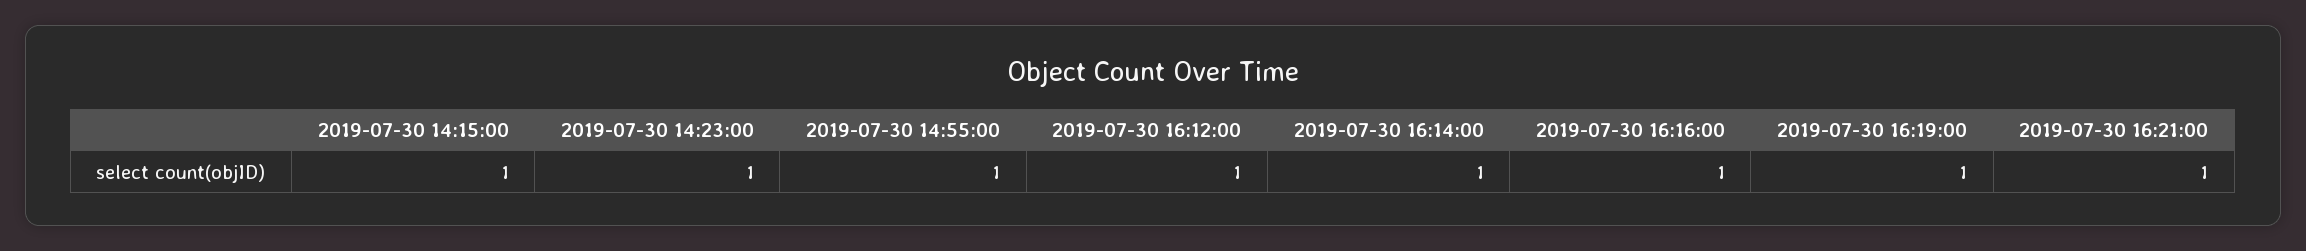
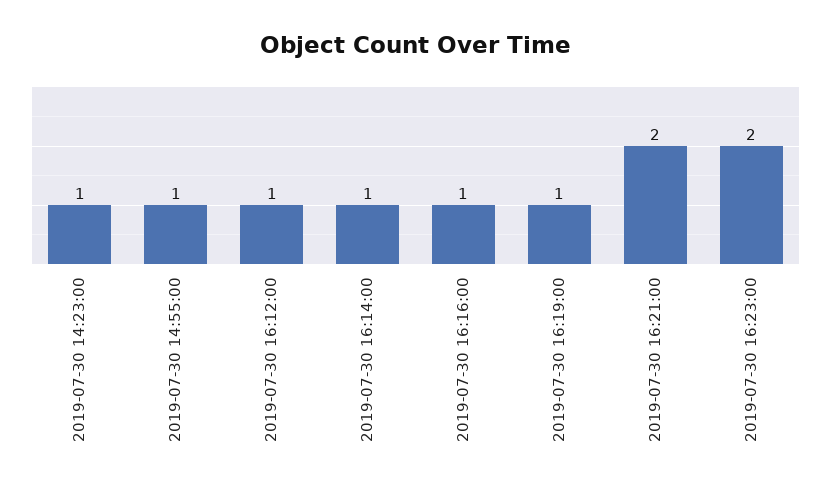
2019-07-30 14:15:00: 1 -> none
2019-07-30 16:21:00: 1 -> 2
2019-07-30 16:23:00: none -> 2

